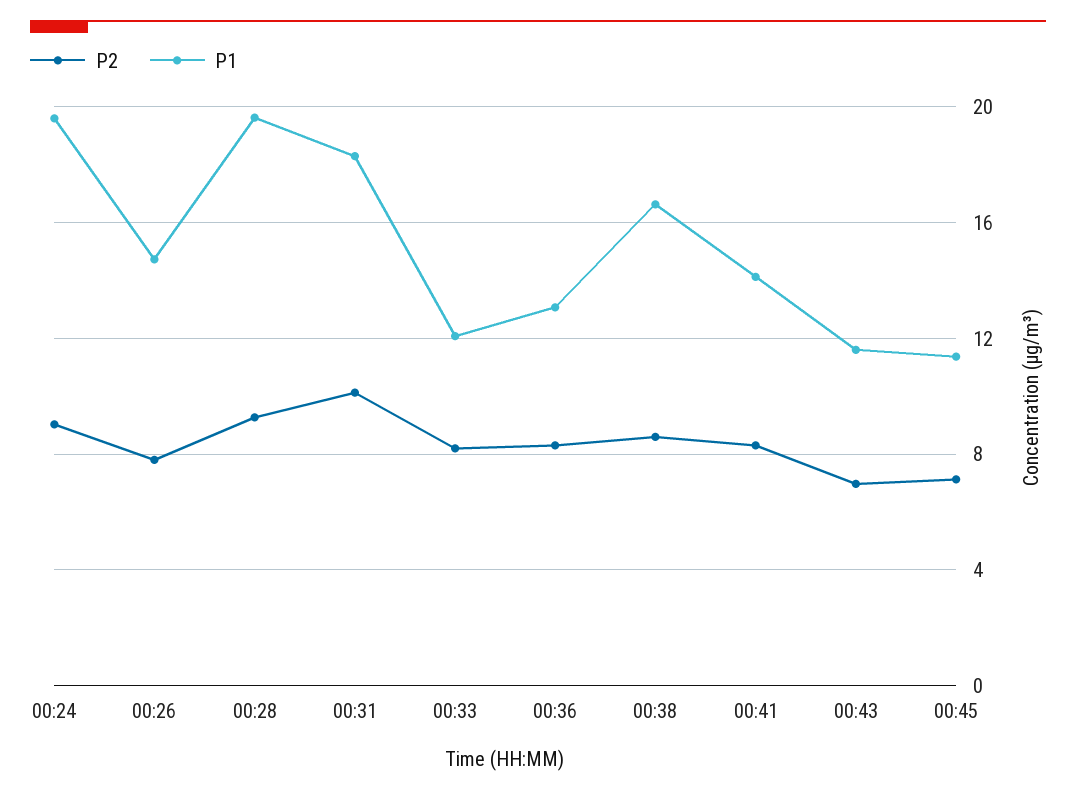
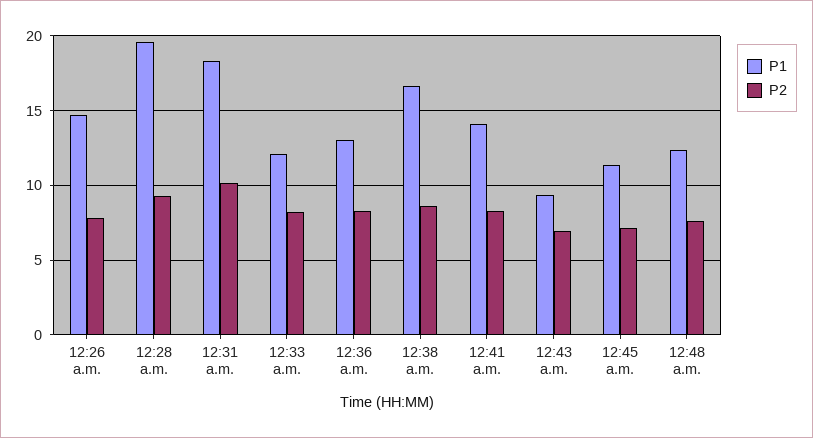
P2, 00:24: 9 -> none
P1, 00:24: 19.5 -> none
P1, 00:43: 11.5 -> 9.5
P1, 12:48 a.m.: none -> 12.5
P2, 12:48 a.m.: none -> 7.5

